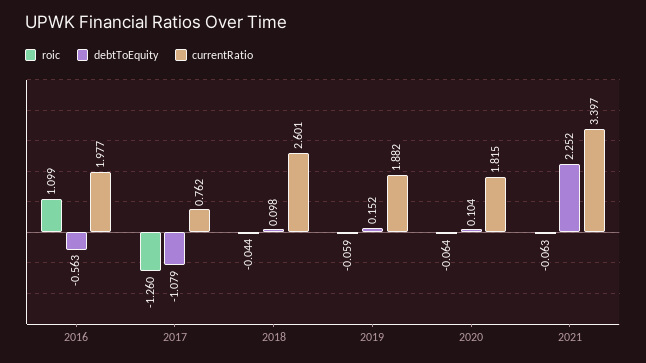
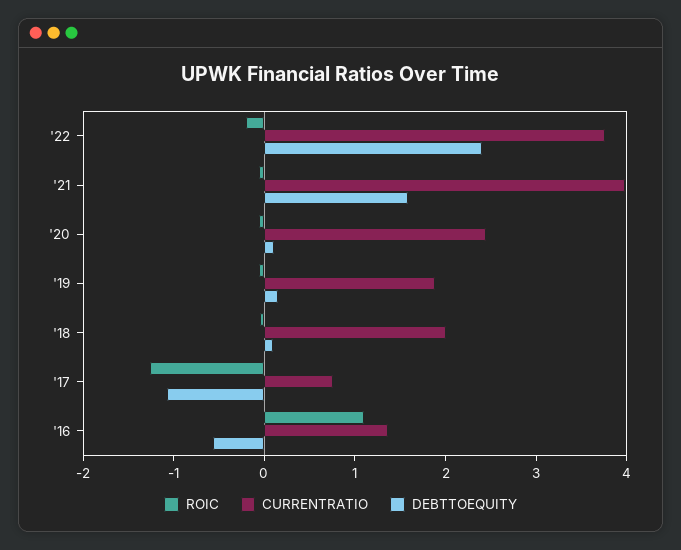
currentRatio, 2016: 1.977 -> 1.4
currentRatio, 2018: 2.601 -> 2
currentRatio, 2020: 1.815 -> 2.4
debtToEquity, 2021: 2.252 -> 1.6
currentRatio, 2021: 3.397 -> 4
roic, '22: none -> -0.2
currentRatio, '22: none -> 3.8
debtToEquity, '22: none -> 2.4

